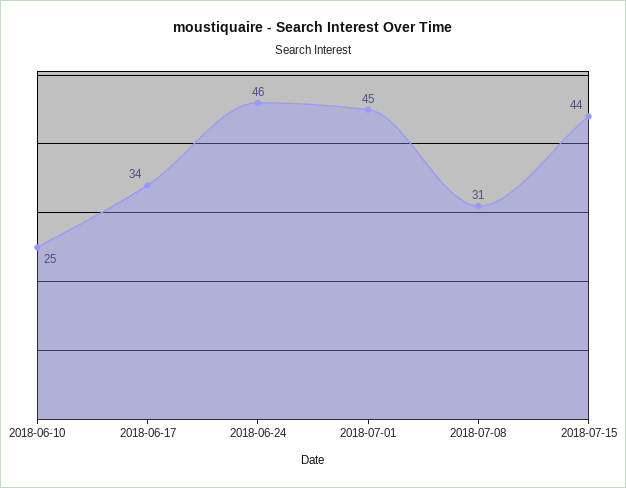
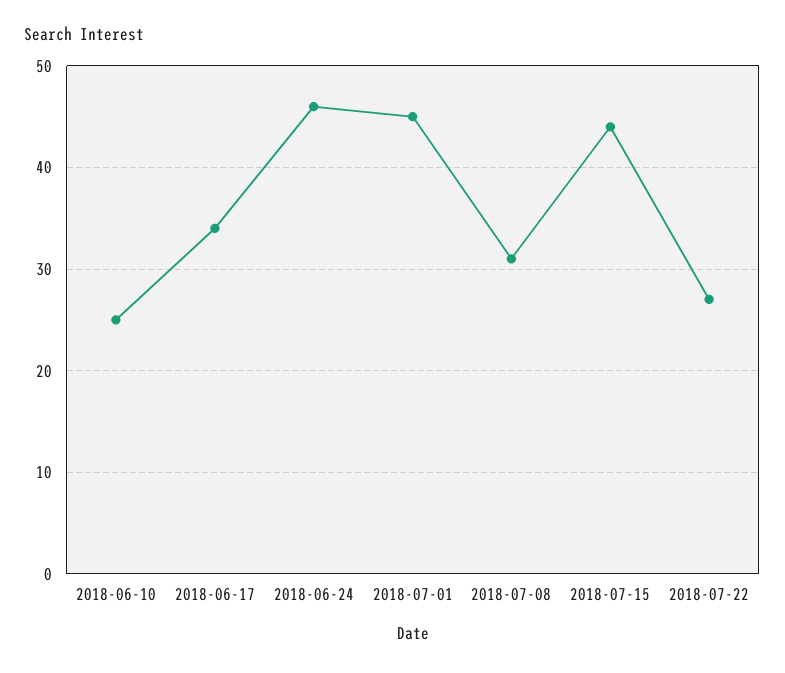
2018-07-22: none -> 27

